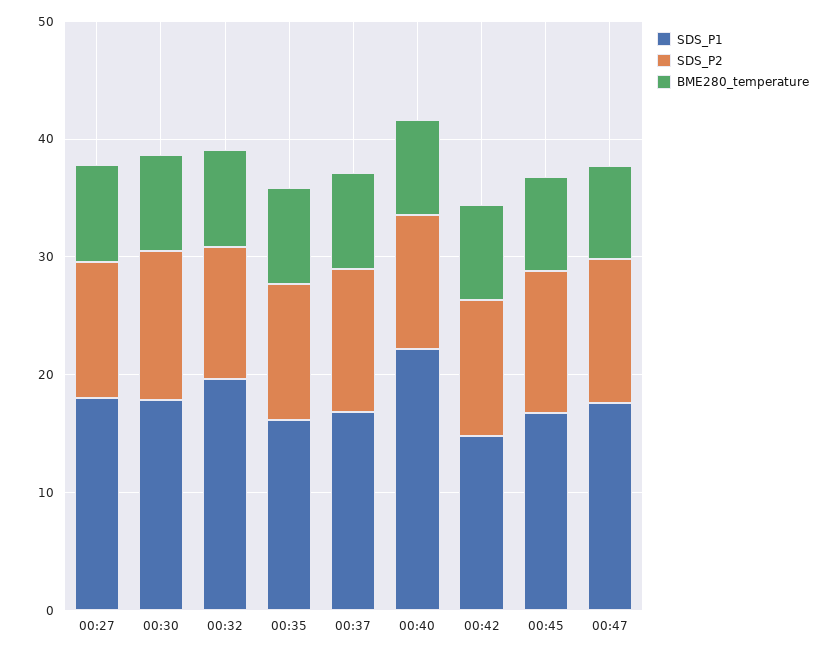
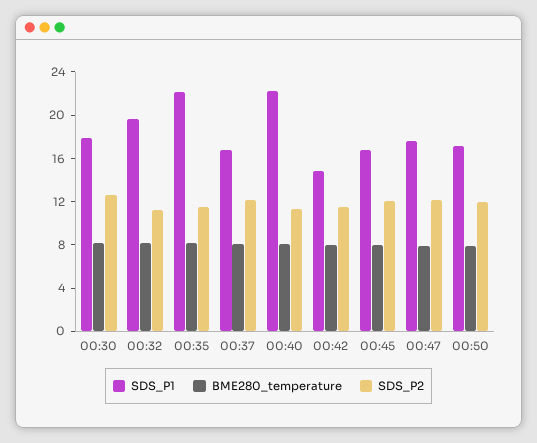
SDS_P1, 00:27: 18 -> none
SDS_P2, 00:27: 12 -> none
BME280_temperature, 00:27: 8 -> none
SDS_P1, 00:35: 16 -> 22
SDS_P1, 00:50: none -> 17
BME280_temperature, 00:50: none -> 8
SDS_P2, 00:50: none -> 12

